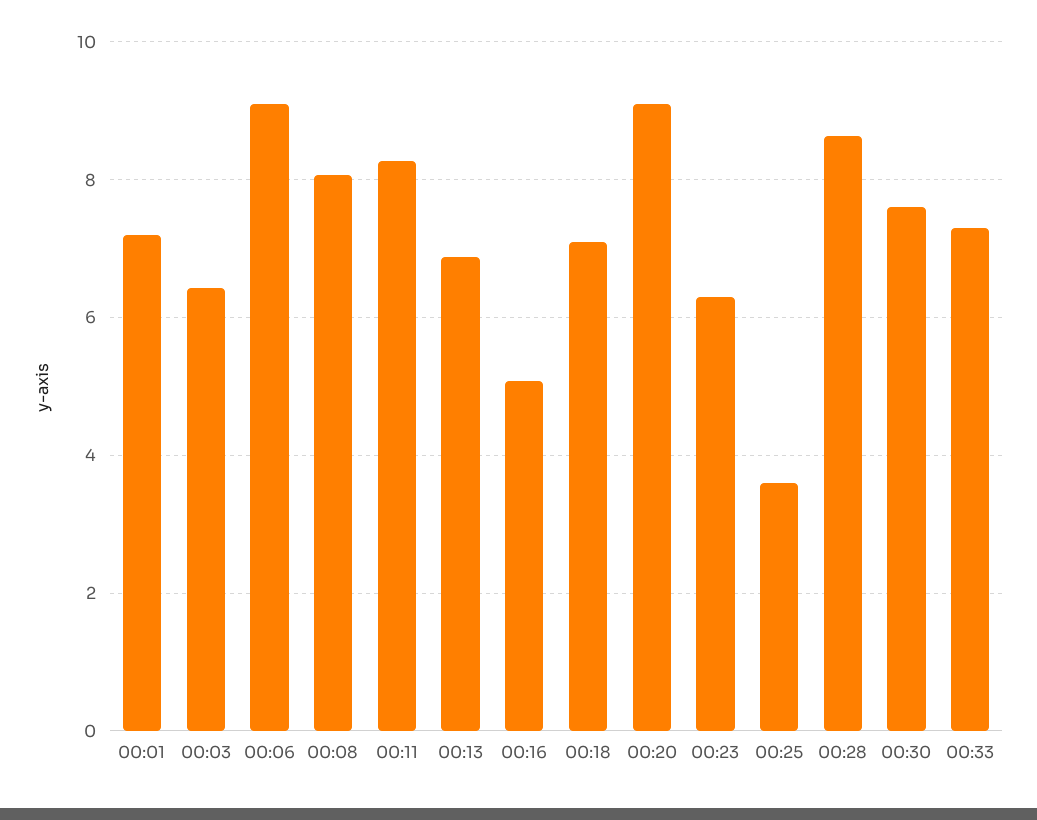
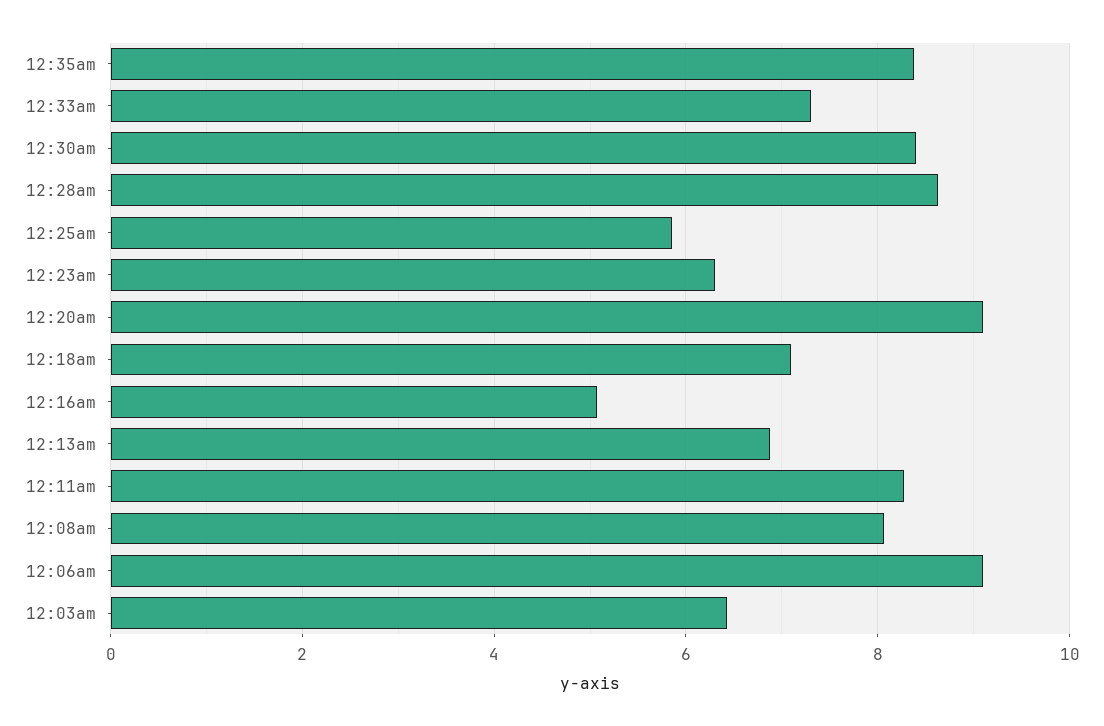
00:01: 7.2 -> none
00:25: 3.6 -> 5.8
00:30: 7.6 -> 8.4
12:35am: none -> 8.4

